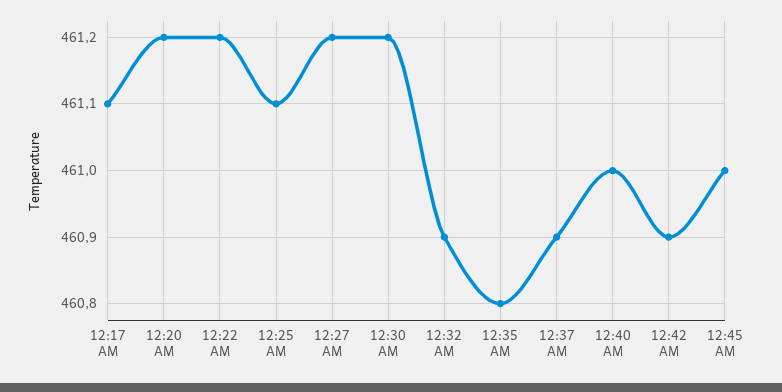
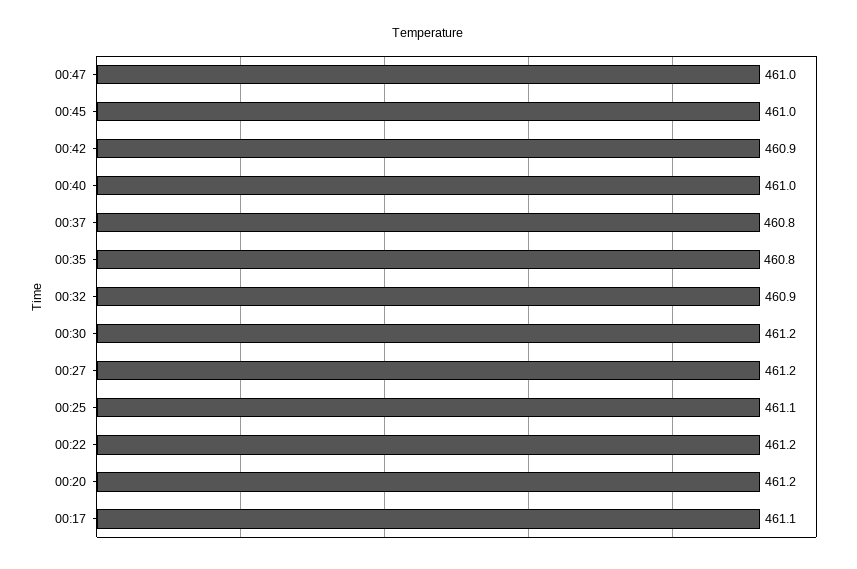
12:37 AM: 460.9 -> 460.8
00:47: none -> 461

